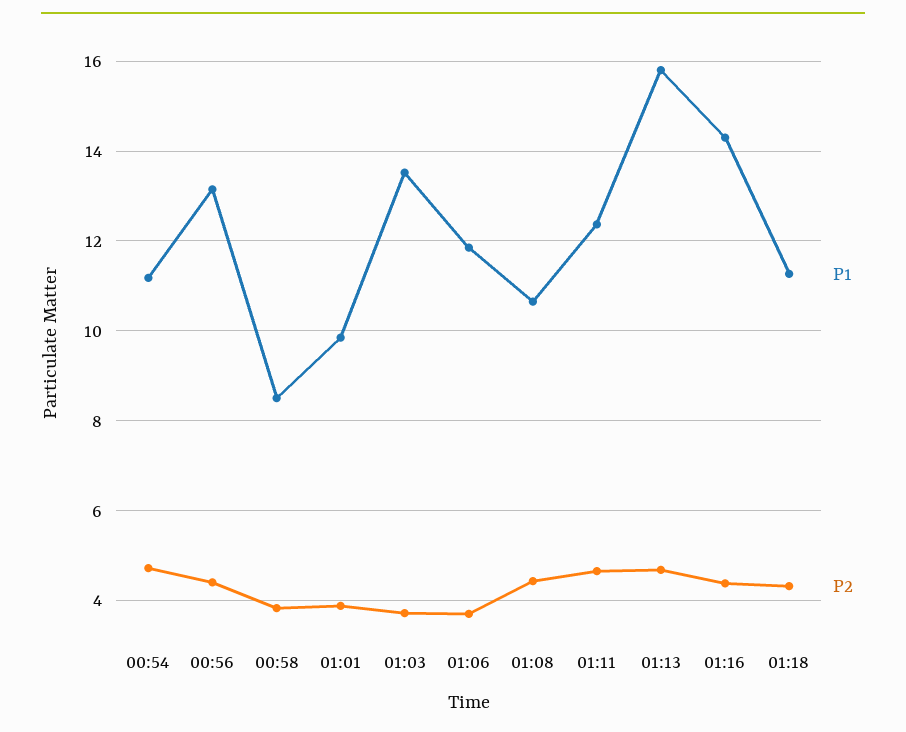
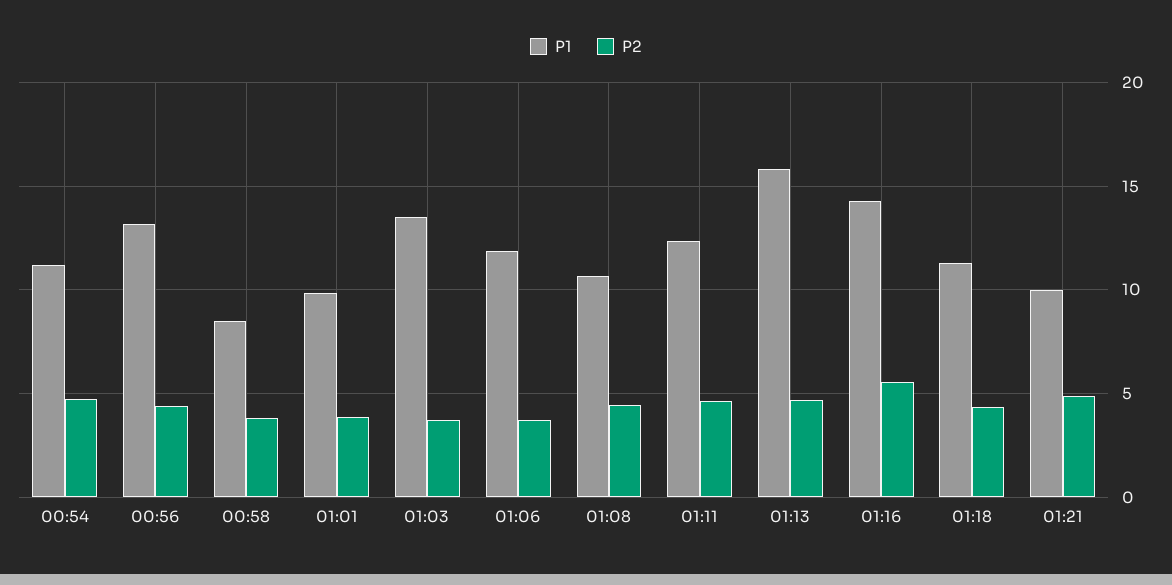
P2, 01:16: 4.4 -> 5.5
P1, 01:21: none -> 10
P2, 01:21: none -> 5

